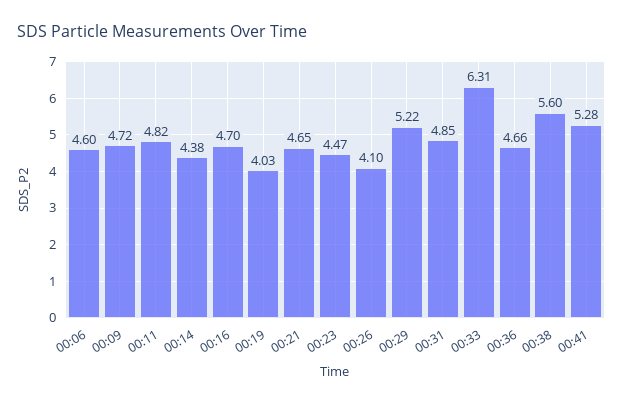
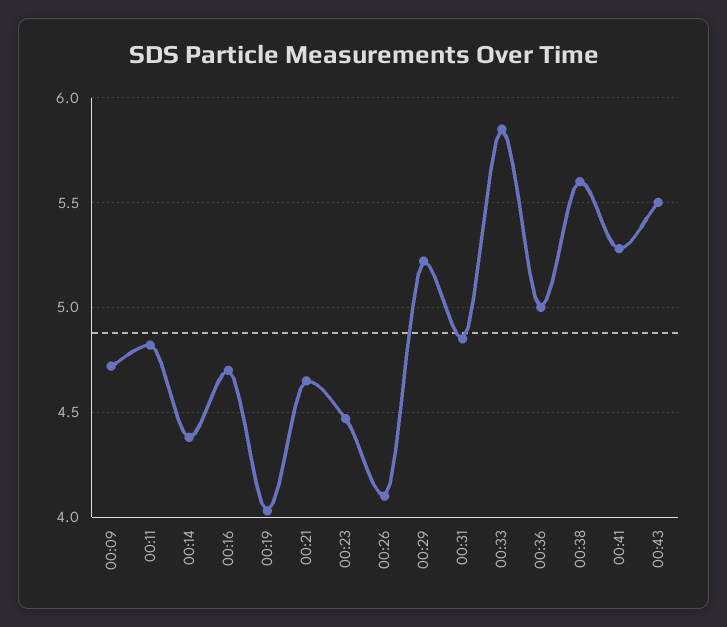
00:06: 4.6 -> none
00:33: 6.31 -> 5.85
00:36: 4.66 -> 5
00:43: none -> 5.5

